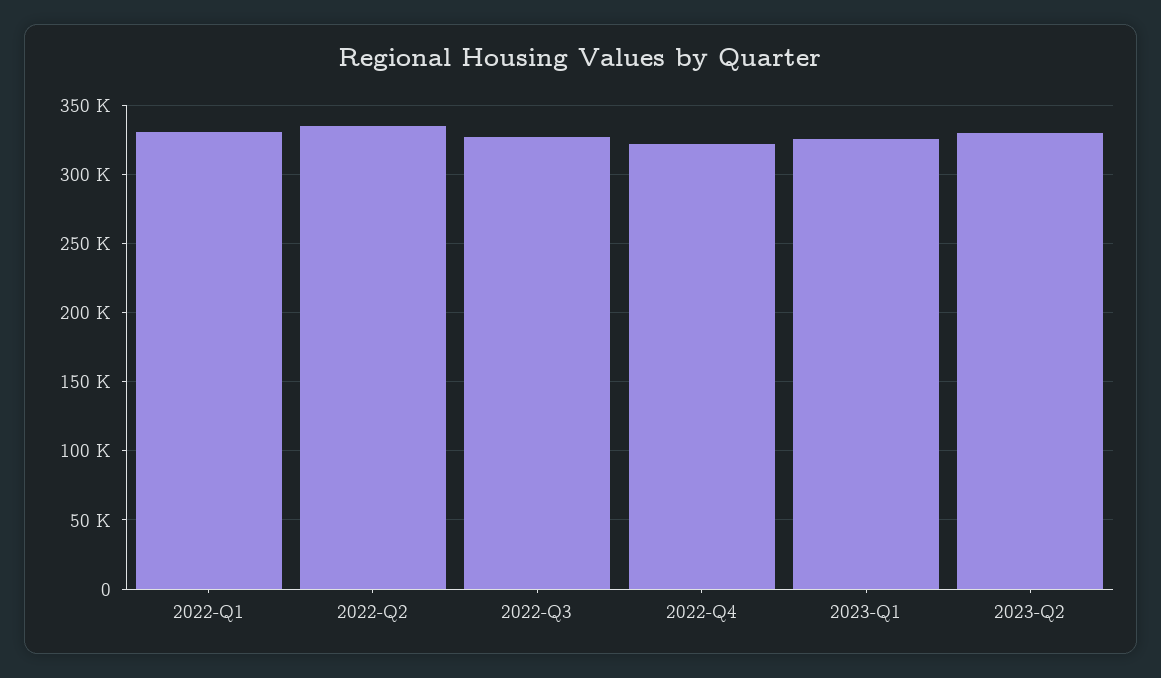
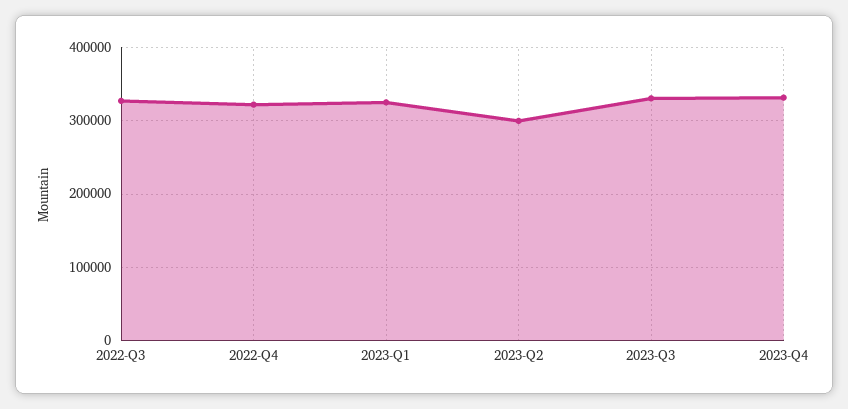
2022-Q1: 330000 -> none
2022-Q2: 335000 -> none
2023-Q2: 330000 -> 300000
2023-Q3: none -> 330000
2023-Q4: none -> 330000

